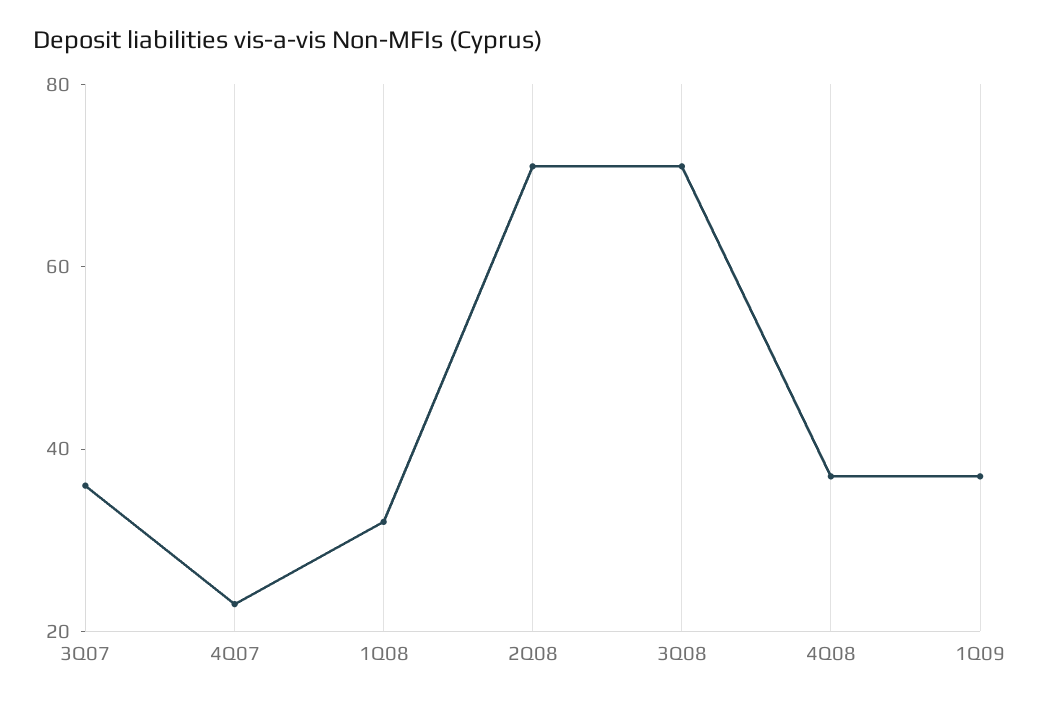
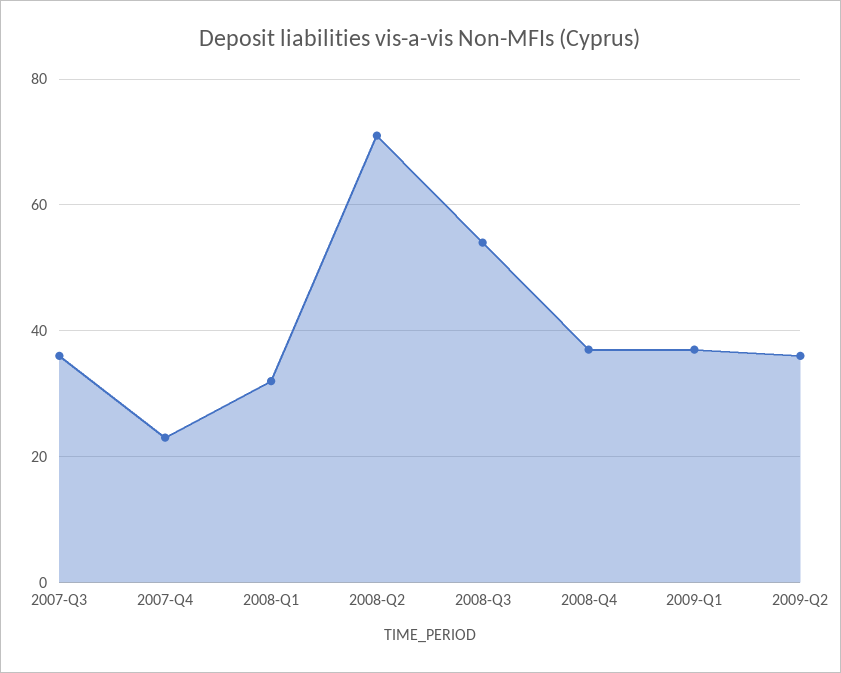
3Q08: 70 -> 55
2009-Q2: none -> 35

